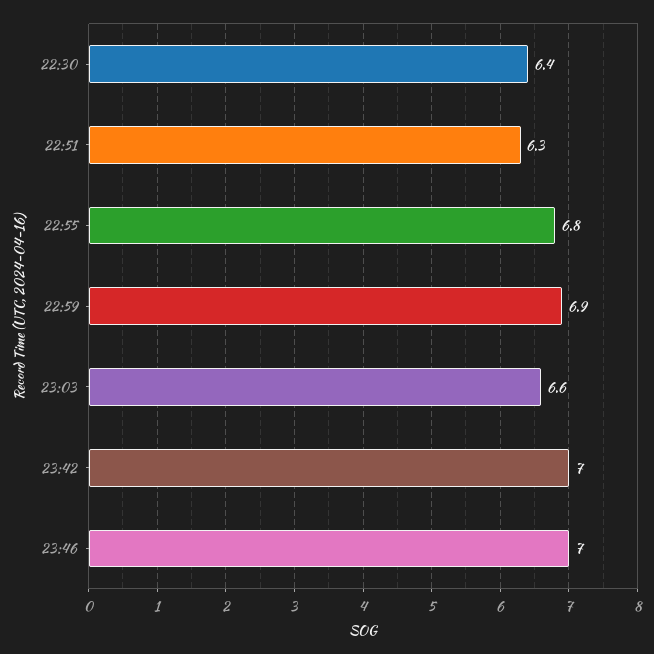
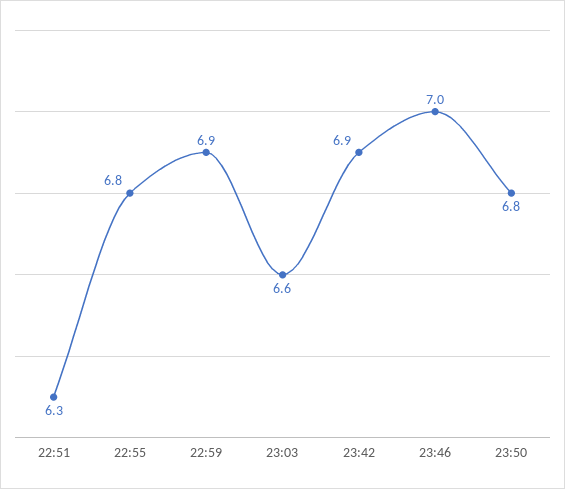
22:30: 6.4 -> none
23:42: 7 -> 6.9
23:50: none -> 6.8

